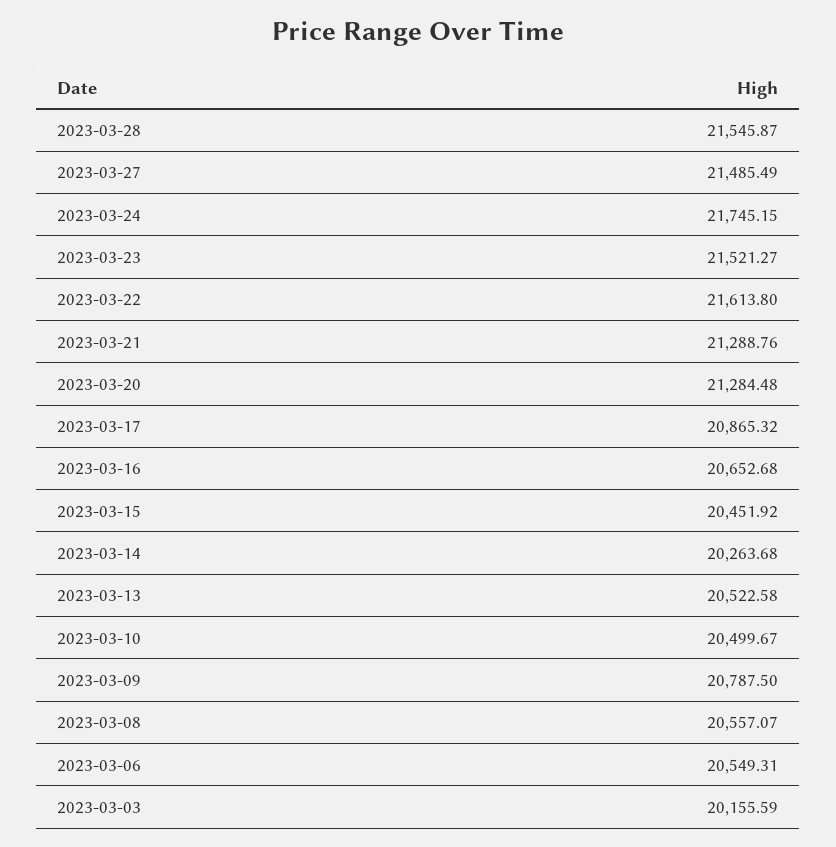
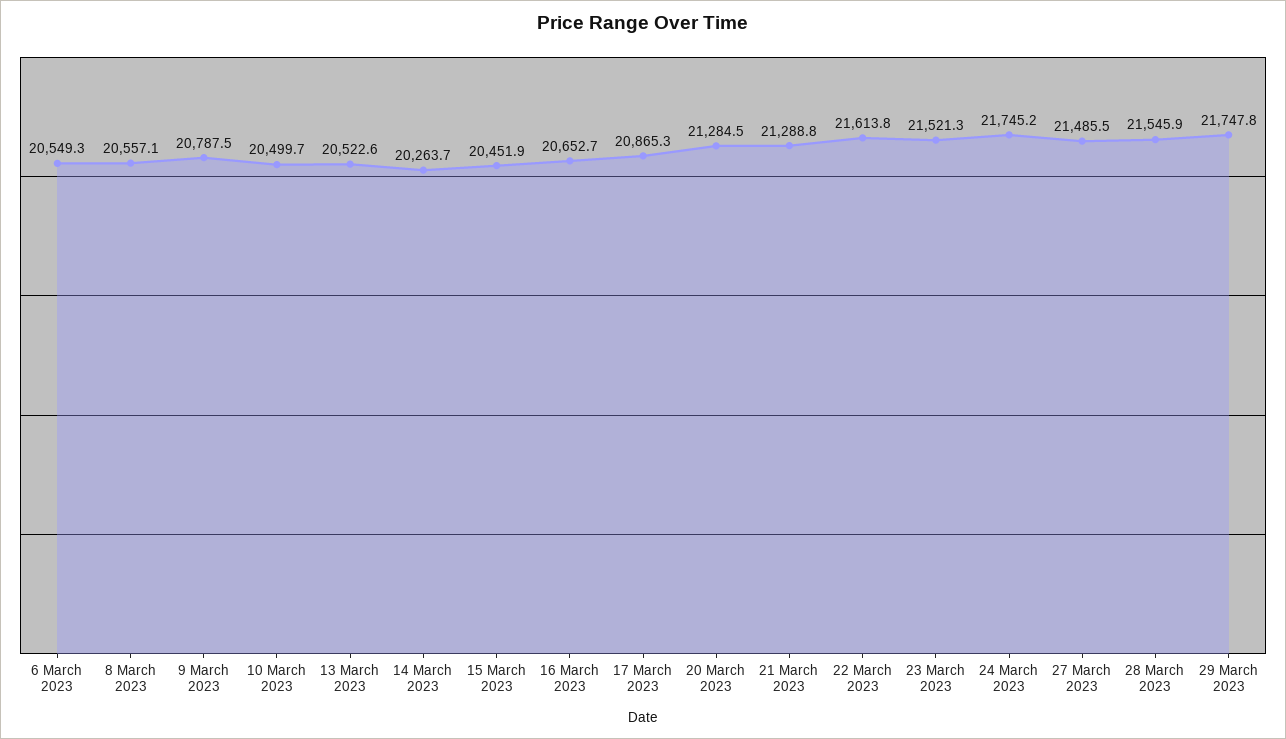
2023-03-03: 20155.59 -> none
29 March 2023: none -> 21747.8

